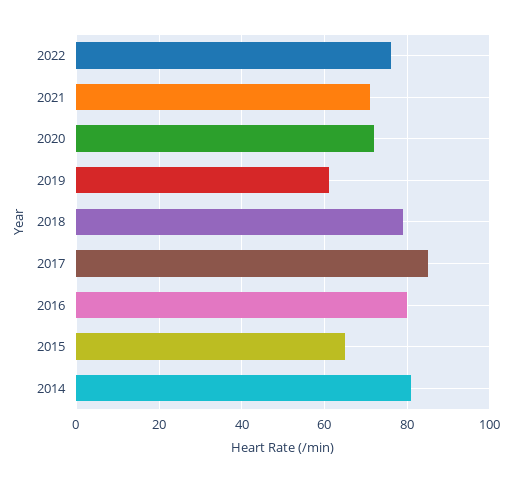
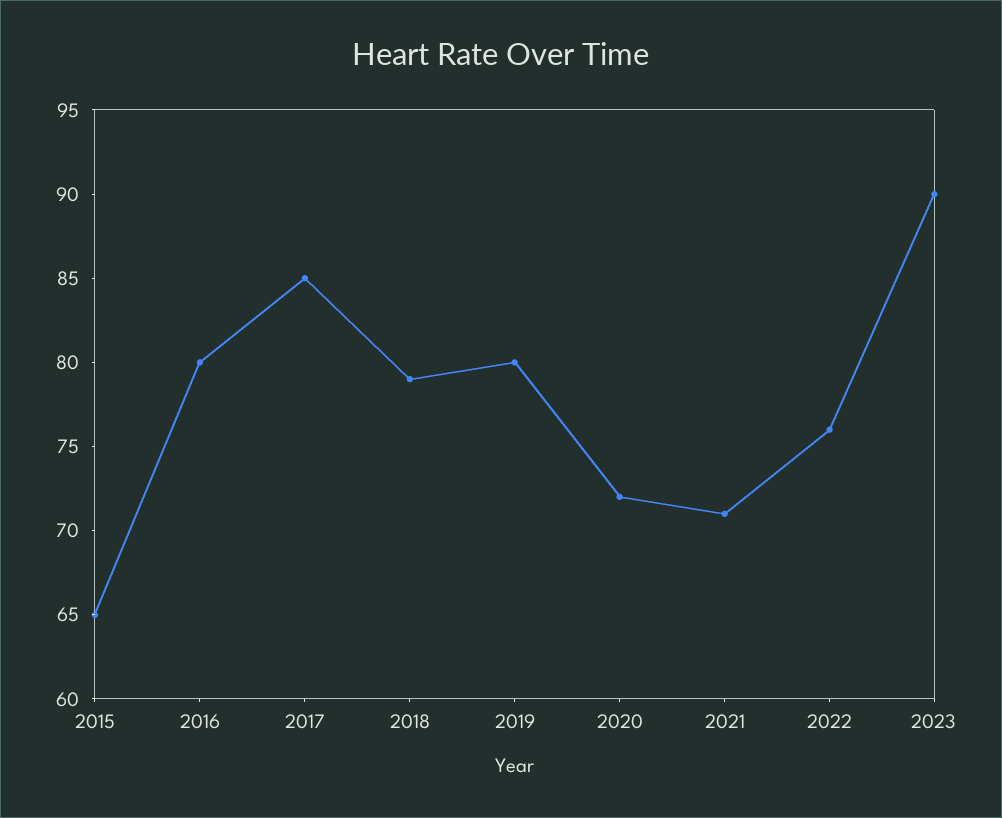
2019: 60 -> 80
2014: 80 -> none
2023: none -> 90

